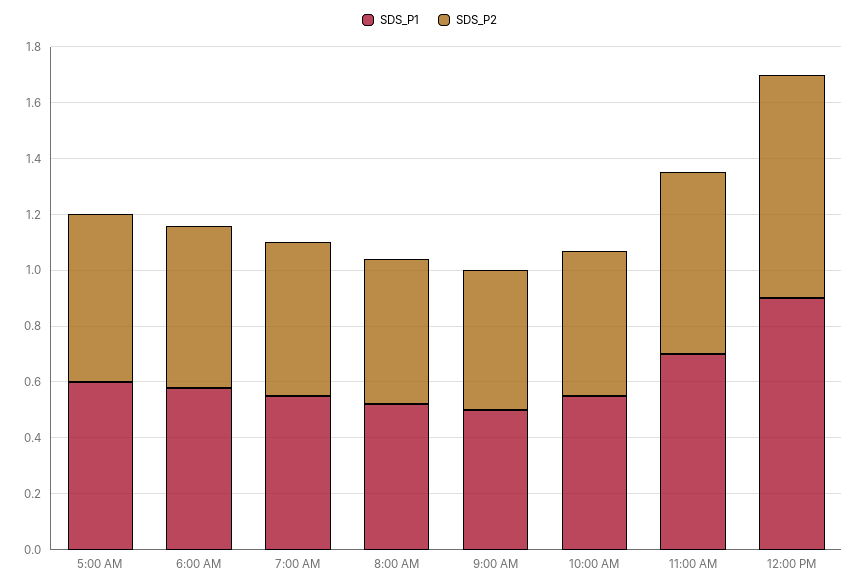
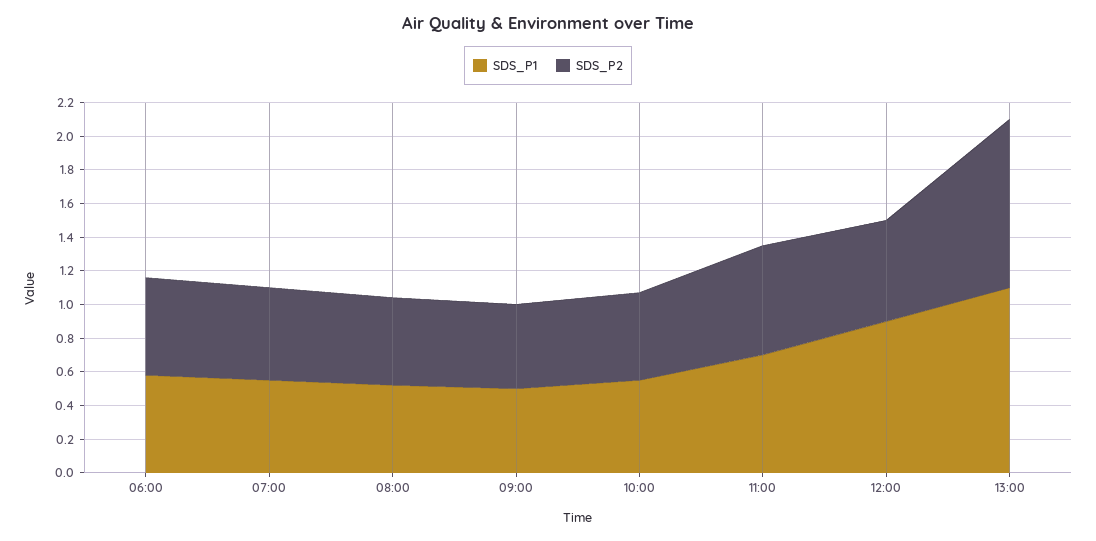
SDS_P1, 5:00 AM: 0.6 -> none
SDS_P2, 5:00 AM: 0.6 -> none
SDS_P2, 12:00 PM: 0.8 -> 0.6
SDS_P1, 13:00: none -> 1.1
SDS_P2, 13:00: none -> 1

